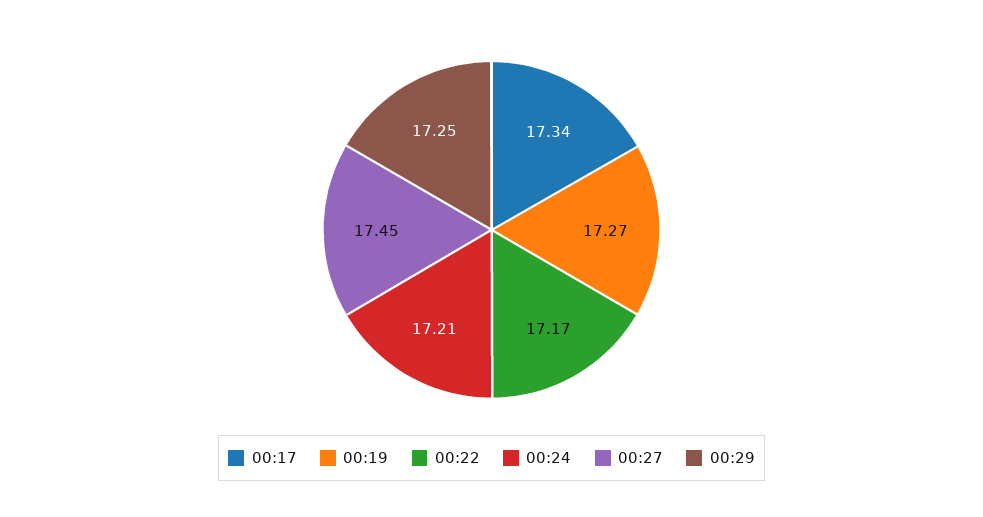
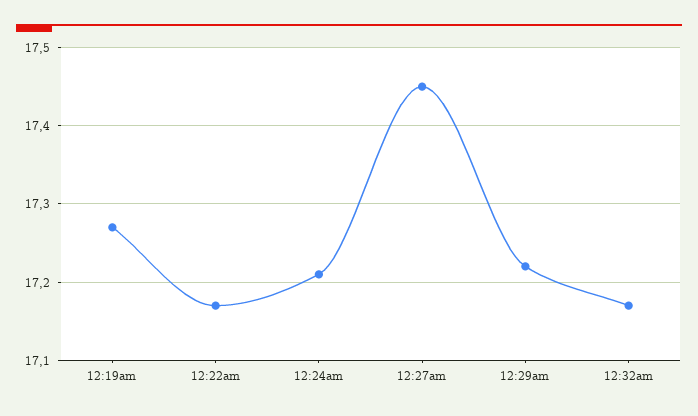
00:17: 17.34 -> none
00:29: 17.25 -> 17.22
12:32am: none -> 17.17

